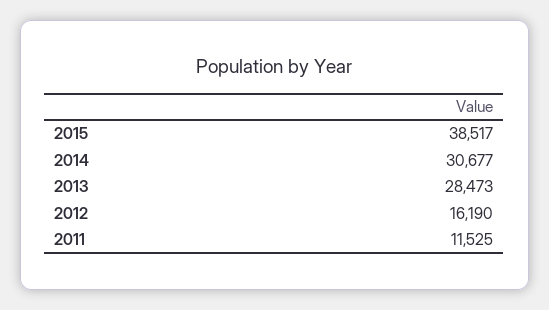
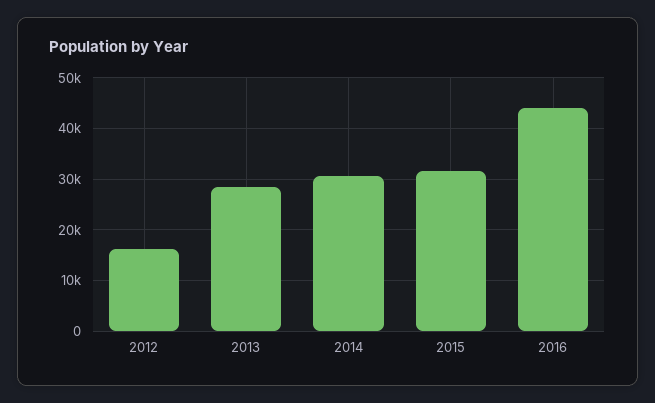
2015: 38517 -> 32000
2011: 11525 -> none
2016: none -> 44000

